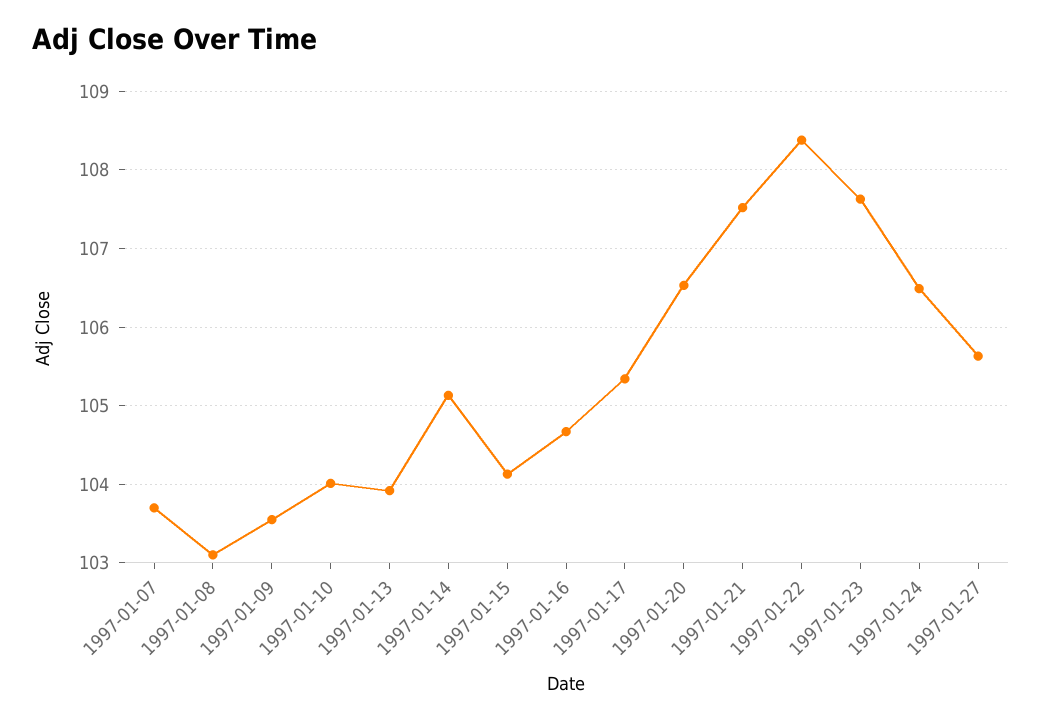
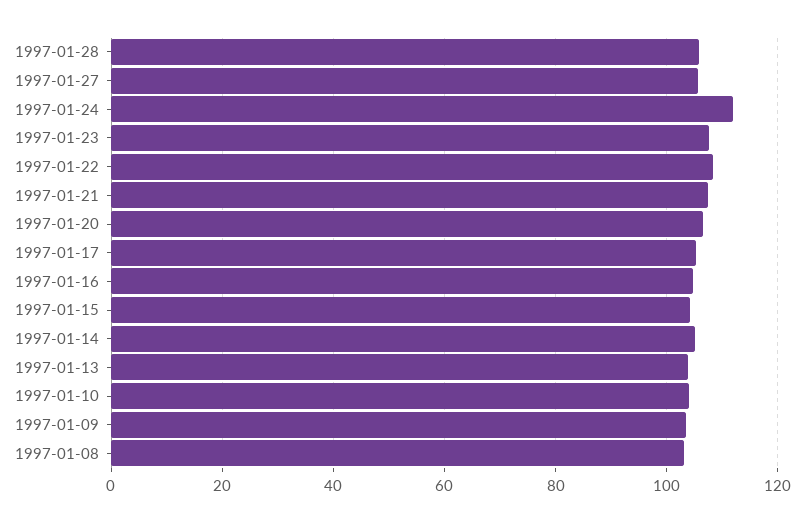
1997-01-07: 103.7 -> none
1997-01-24: 106.5 -> 112
1997-01-28: none -> 106

